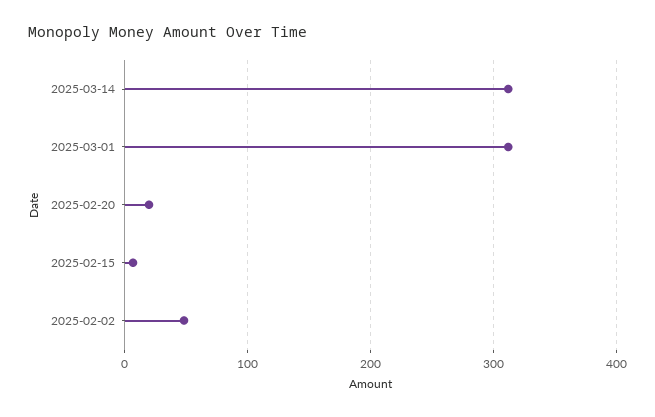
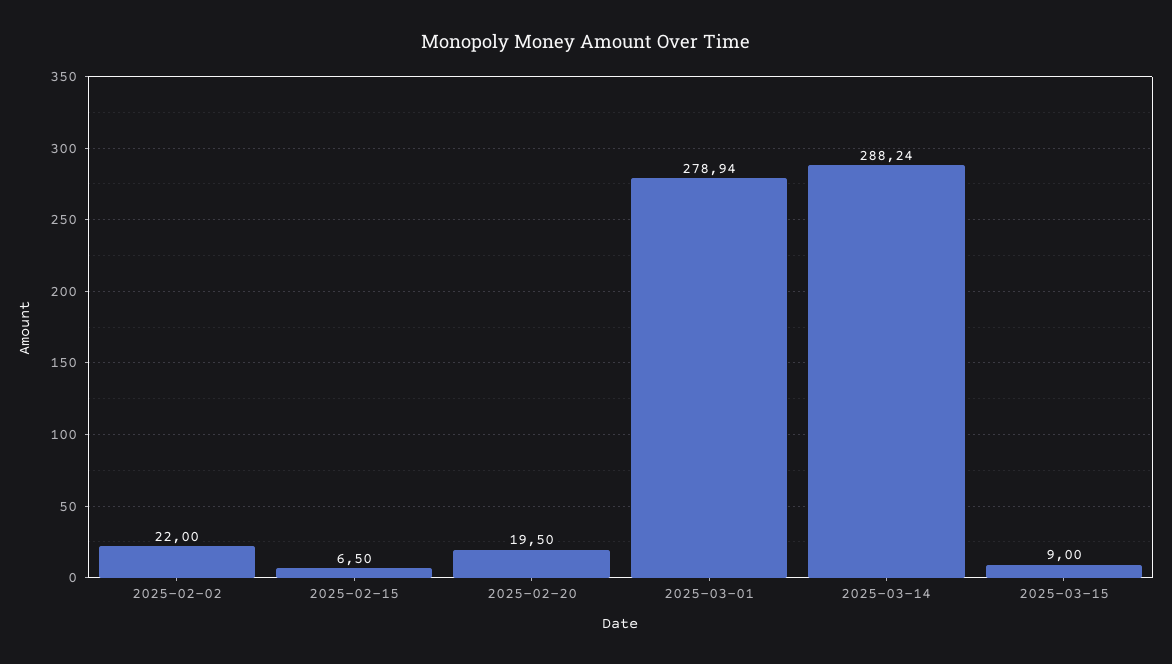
2025-03-14: 310 -> 288.24
2025-03-01: 310 -> 278.94
2025-02-02: 50 -> 22
2025-03-15: none -> 9

